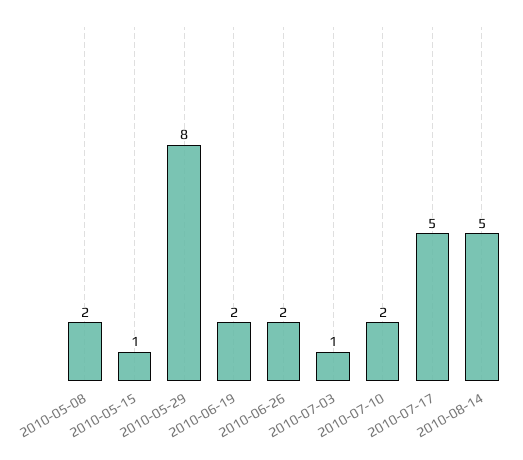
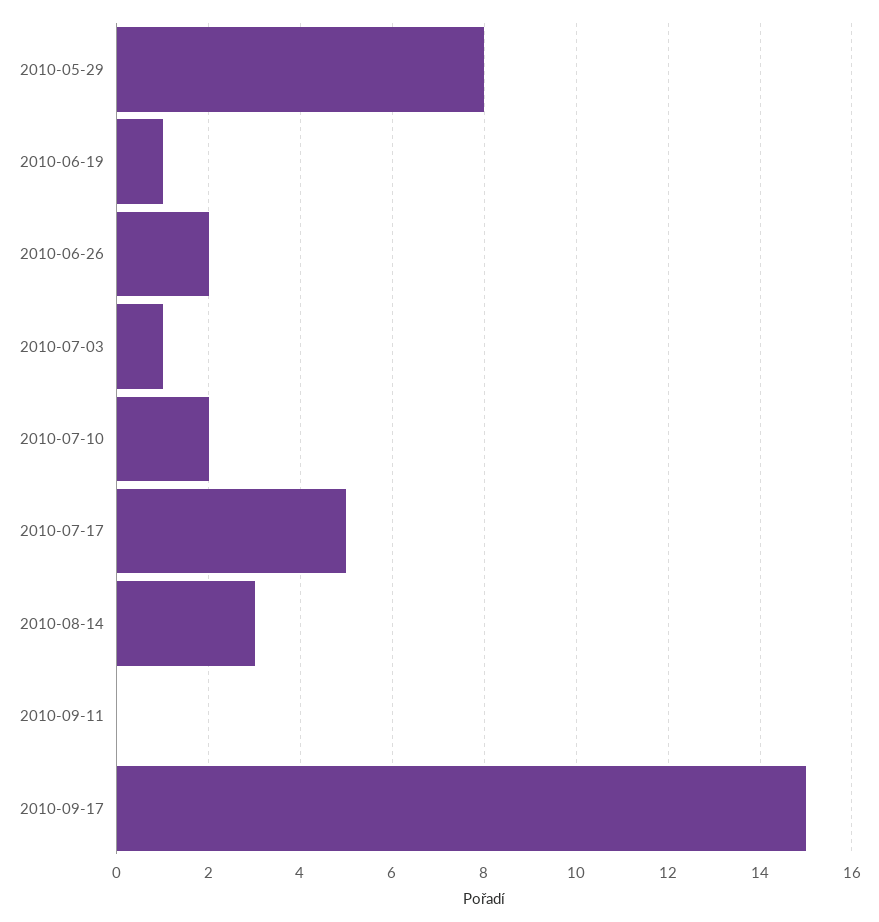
2010-05-08: 2 -> none
2010-05-15: 1 -> none
2010-06-19: 2 -> 1
2010-08-14: 5 -> 3
2010-09-11: none -> 0
2010-09-17: none -> 15

